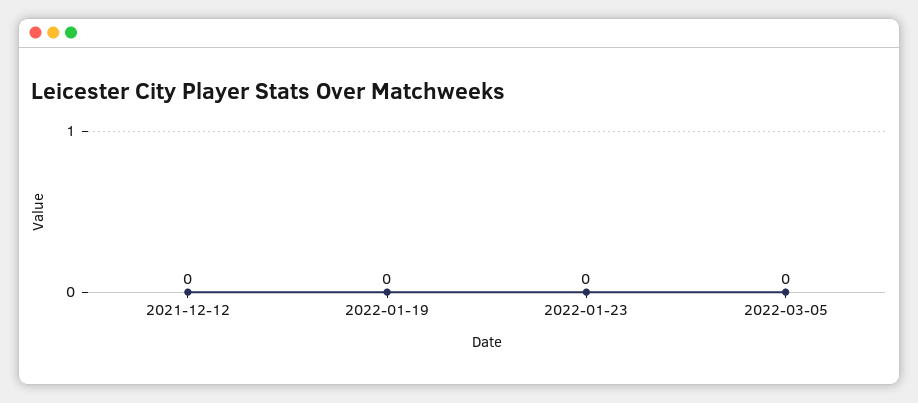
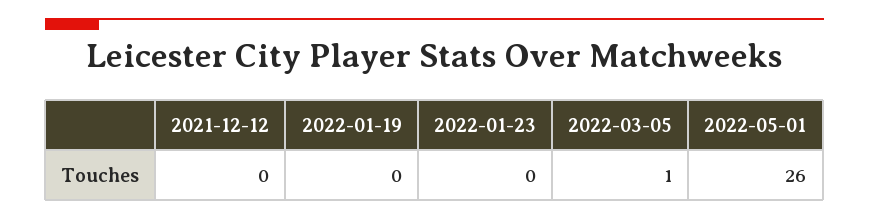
2022-03-05: 0 -> 1
2022-05-01: none -> 26

